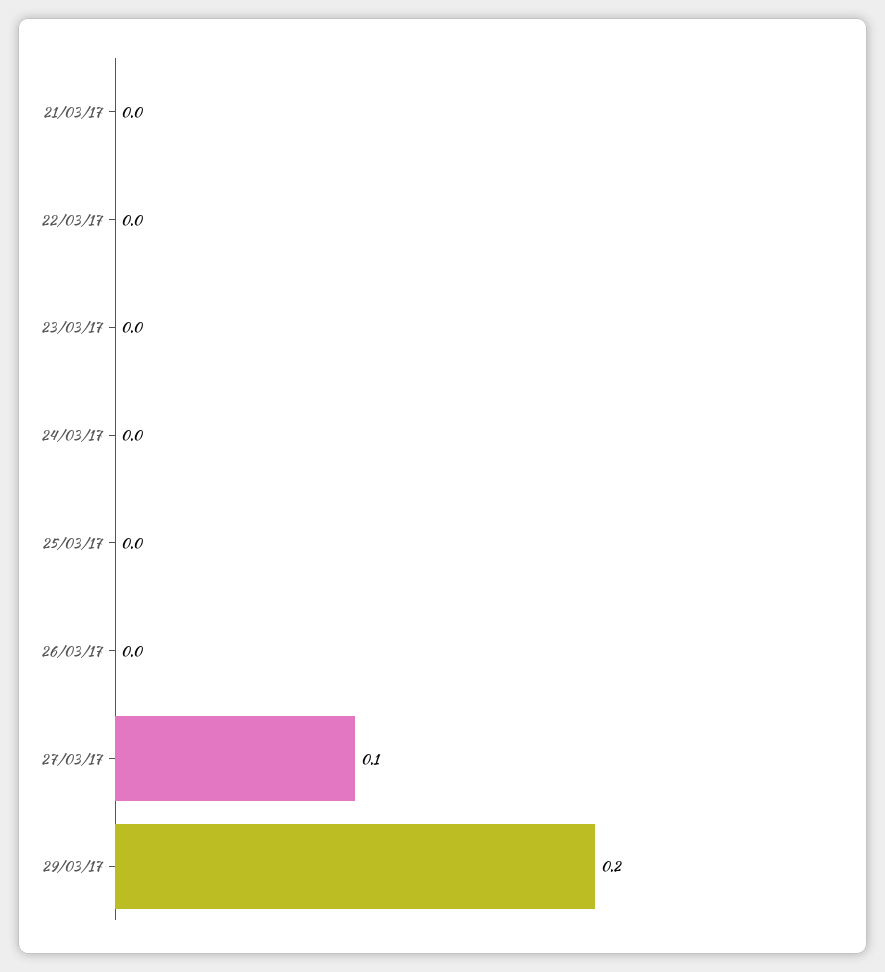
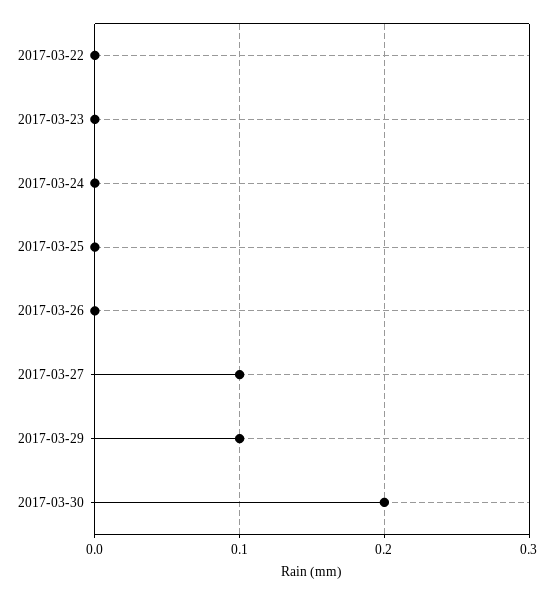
21/03/17: 0 -> none
29/03/17: 0.2 -> 0.1
2017-03-30: none -> 0.2

